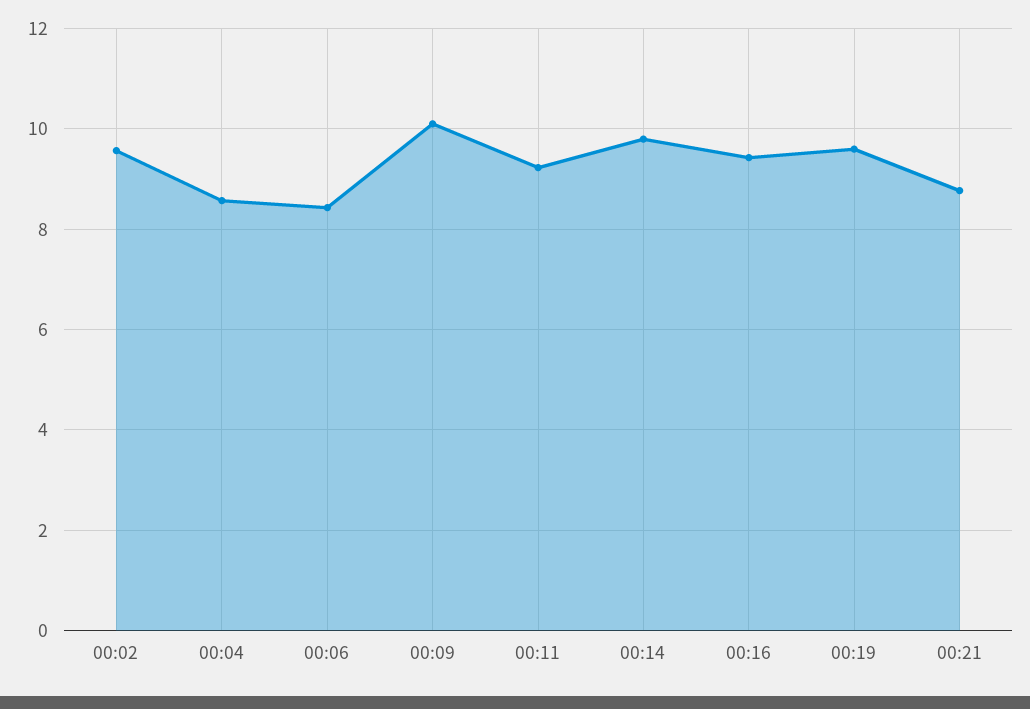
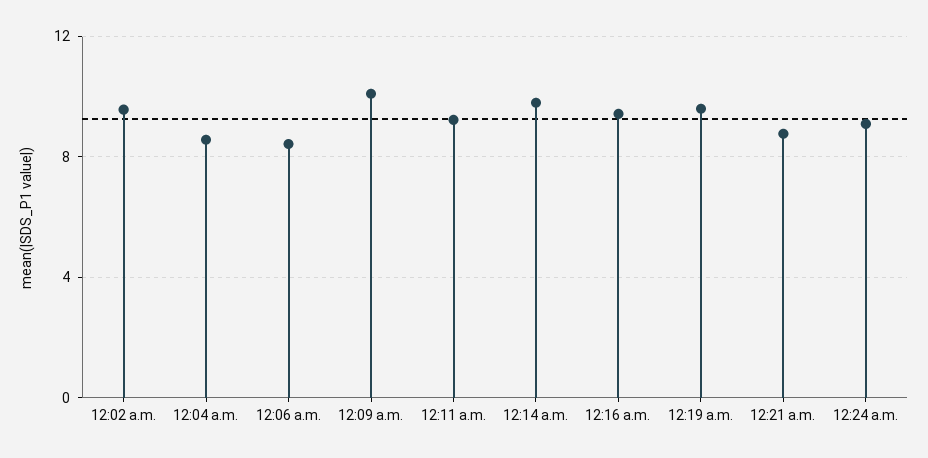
12:24 a.m.: none -> 9

